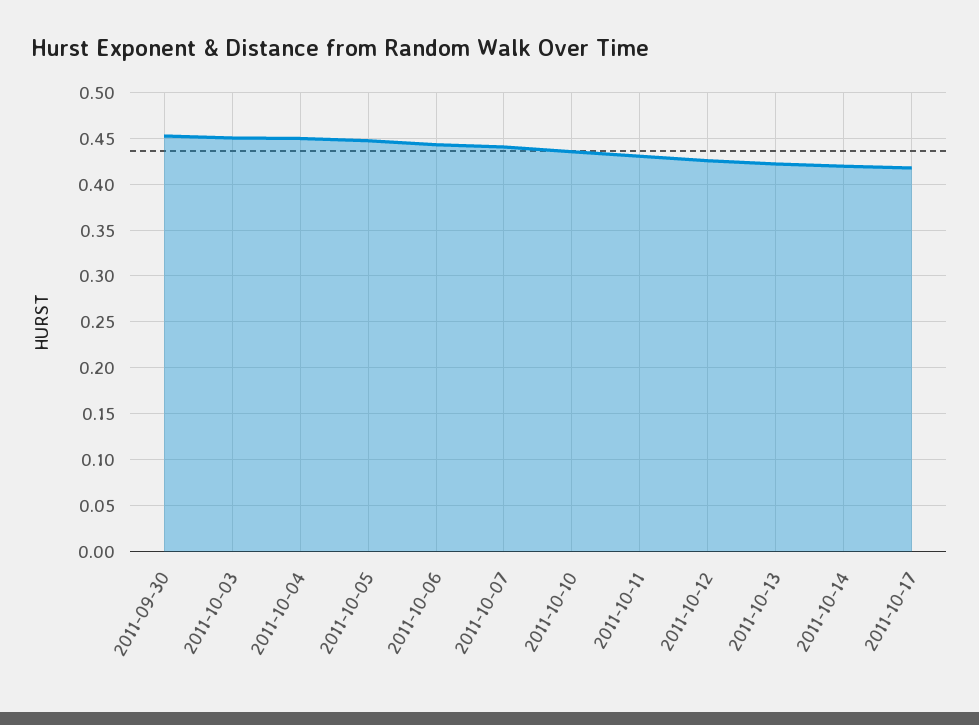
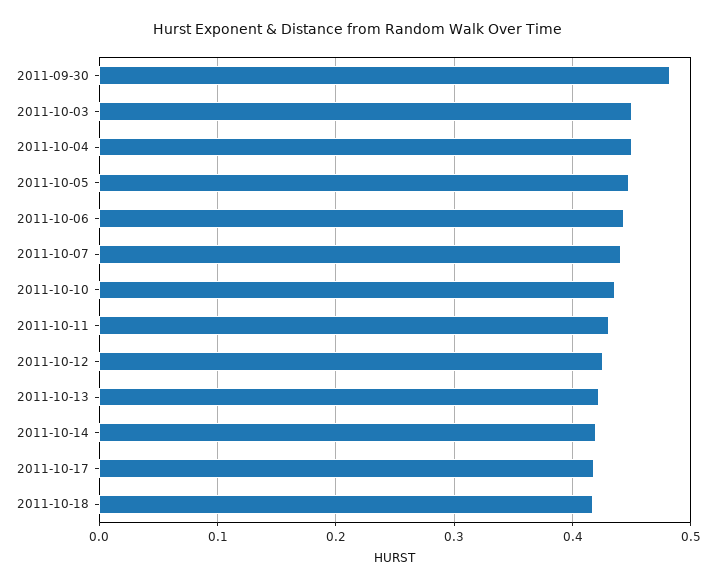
2011-09-30: 0.45 -> 0.48
2011-10-18: none -> 0.42

